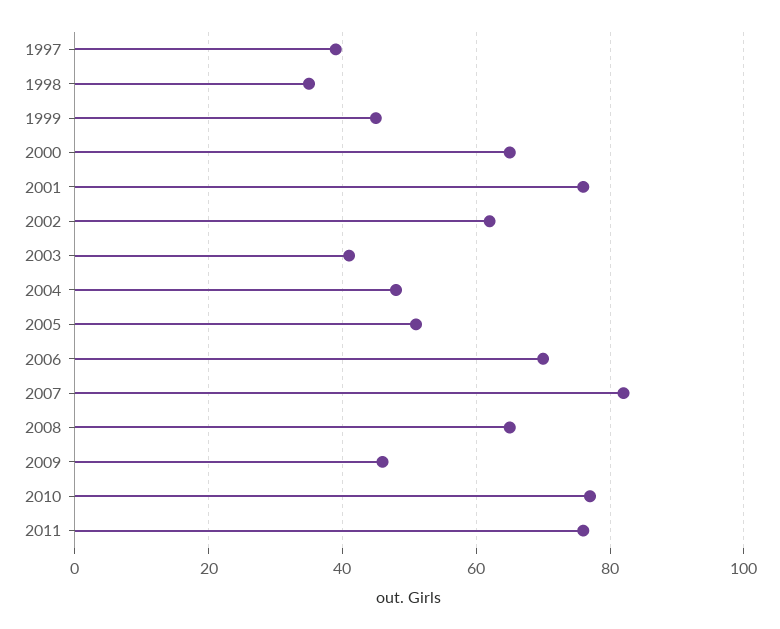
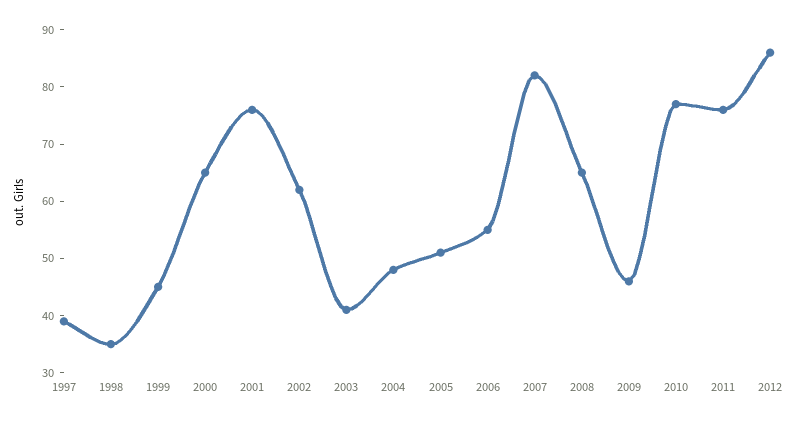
2006: 70 -> 55
2012: none -> 85

